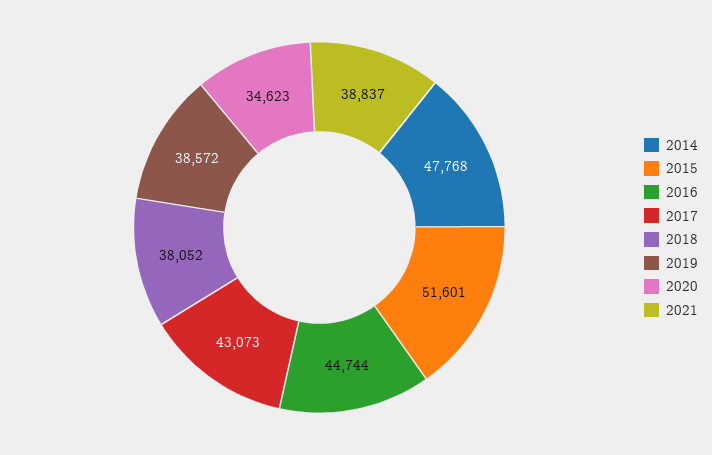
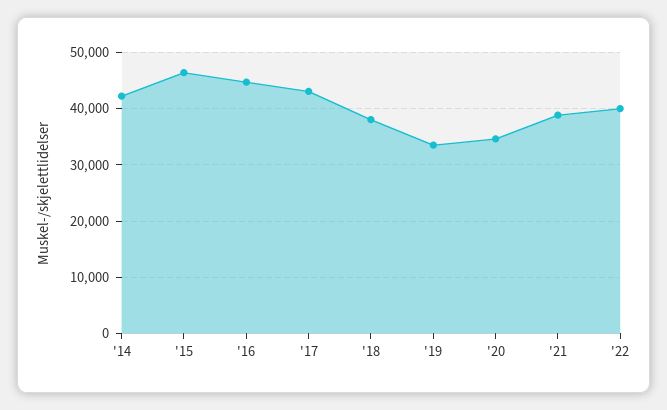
2014: 47768 -> 42000
2015: 51601 -> 46000
2019: 38572 -> 34000
'22: none -> 40000

